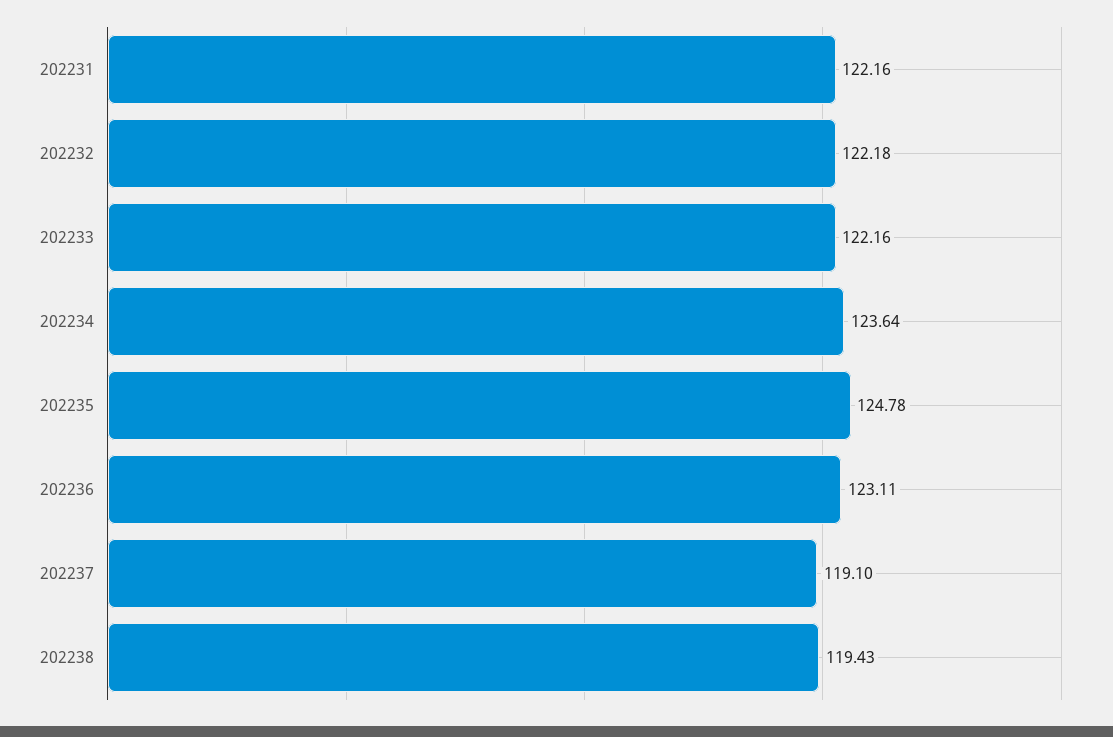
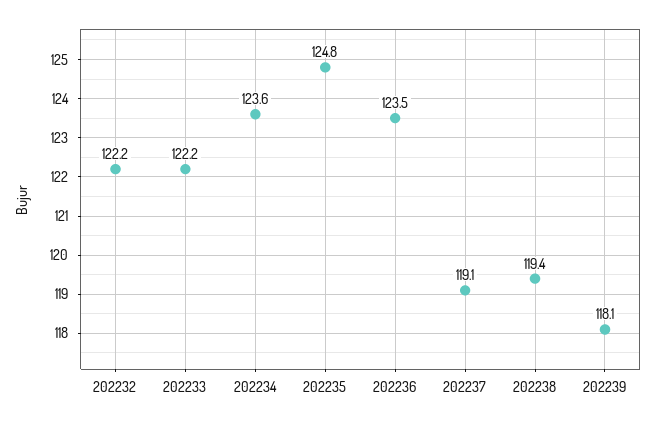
202231: 122.16 -> none
202236: 123.11 -> 123.5
202239: none -> 118.1

